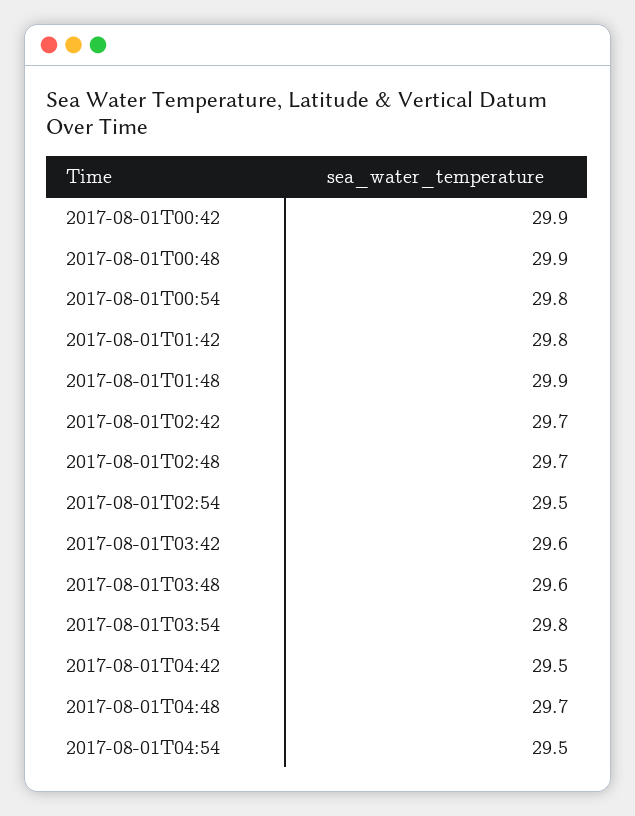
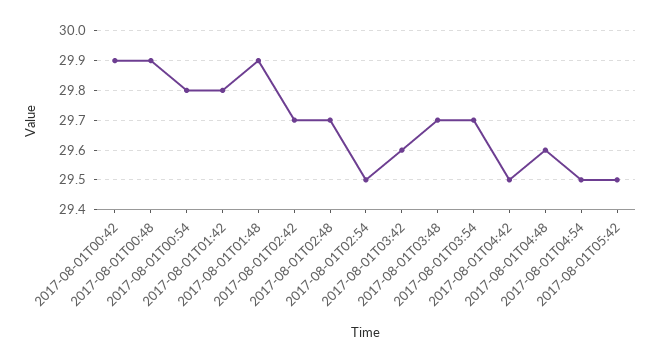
2017-08-01T03:48: 29.6 -> 29.7
2017-08-01T03:54: 29.8 -> 29.7
2017-08-01T04:48: 29.7 -> 29.6
2017-08-01T05:42: none -> 29.5

